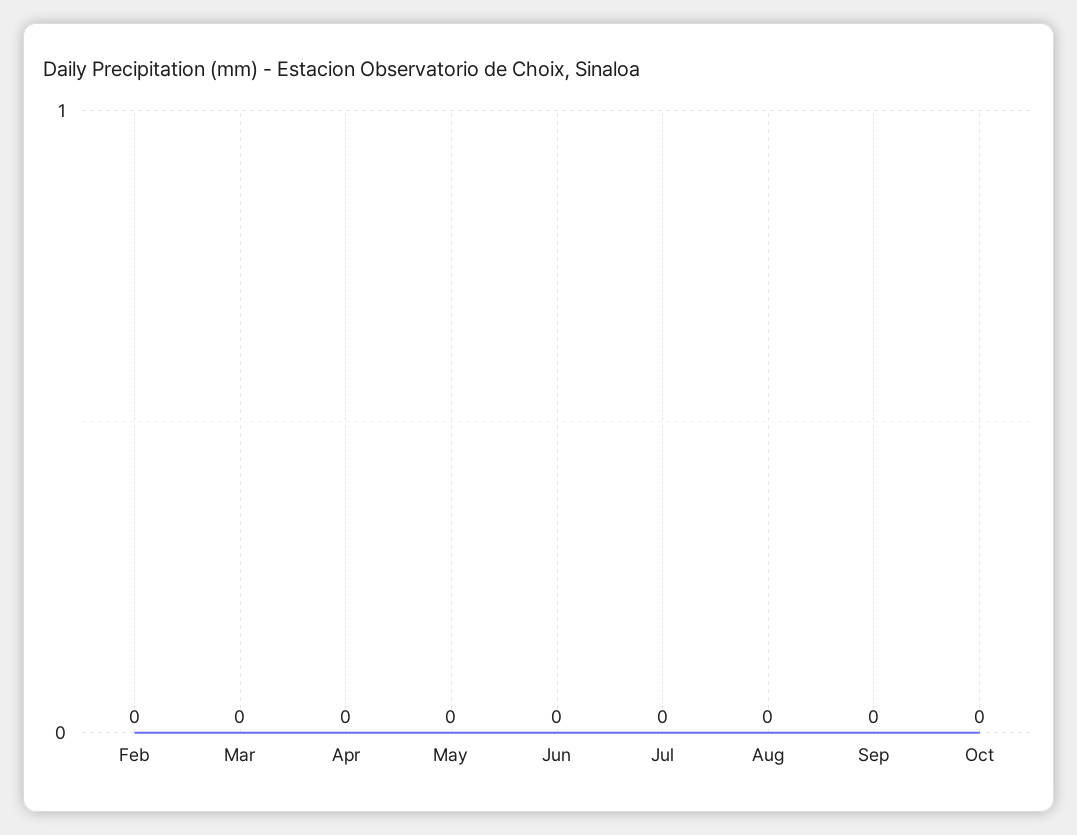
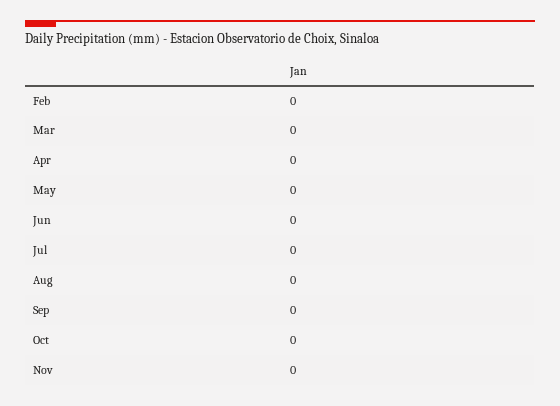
Nov: none -> 0

